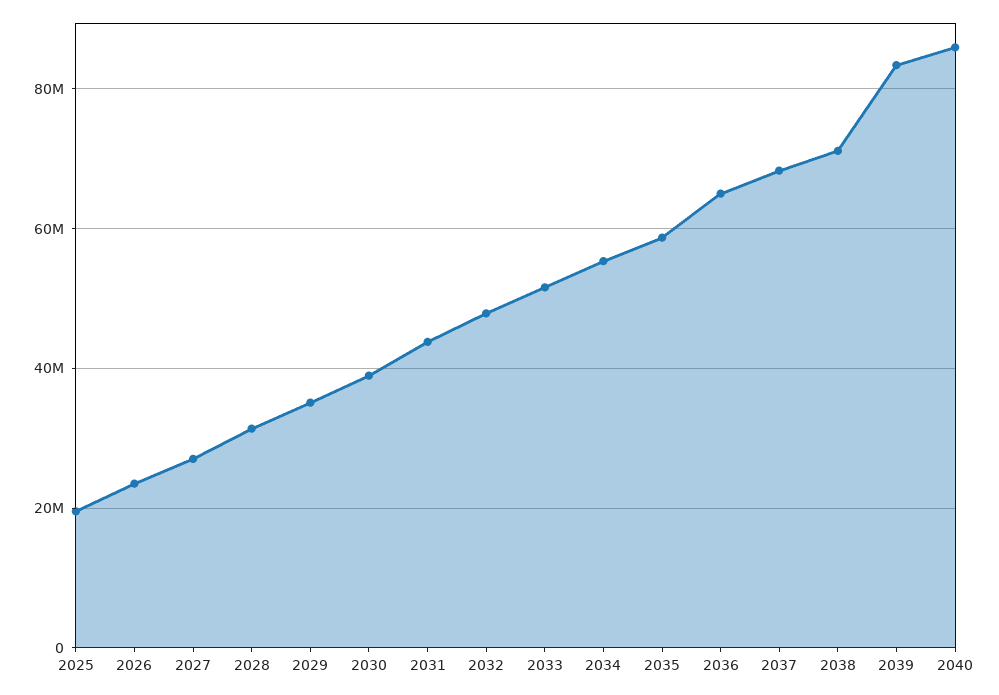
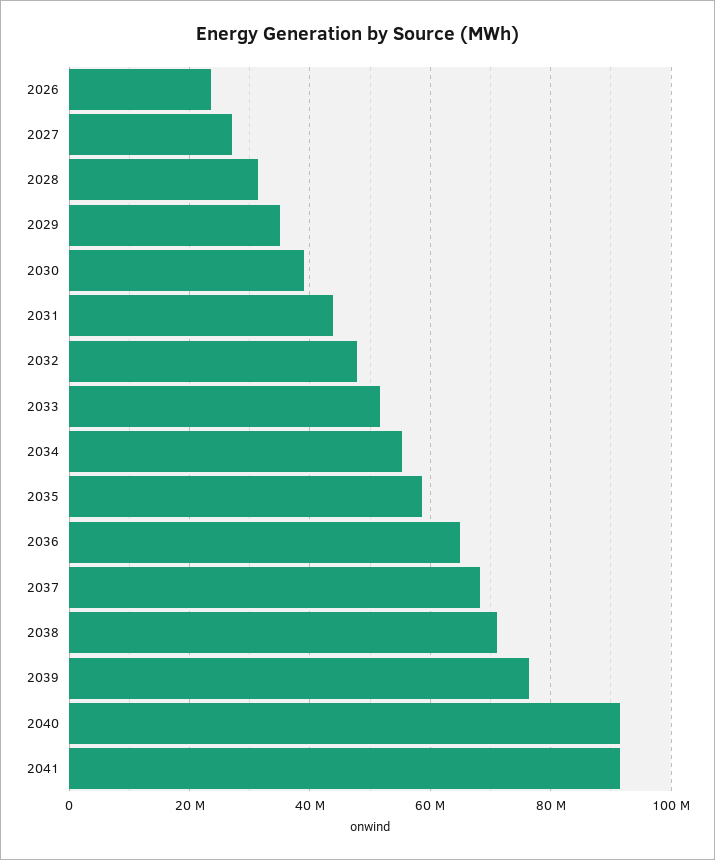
2025: 20000000 -> none
2039: 84000000 -> 76000000
2040: 86000000 -> 92000000
2041: none -> 92000000

